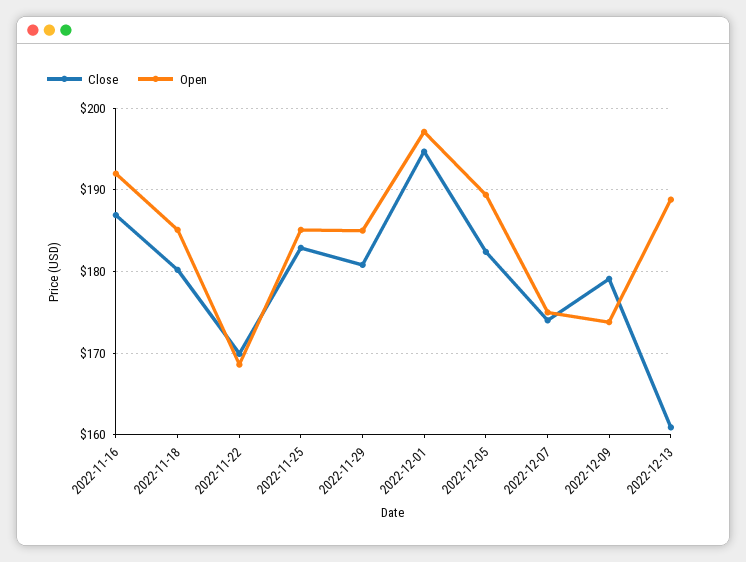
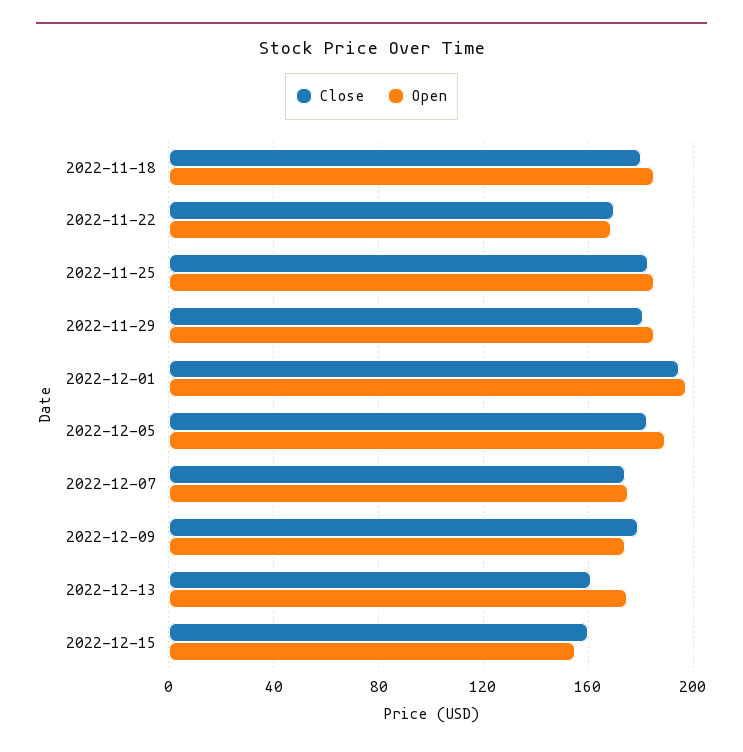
Close, 2022-11-16: 187 -> none
Open, 2022-11-16: 192 -> none
Open, 2022-12-13: 189 -> 175
Close, 2022-12-15: none -> 160
Open, 2022-12-15: none -> 155

